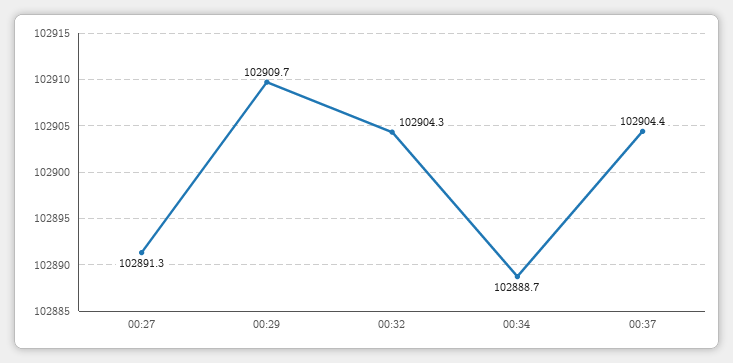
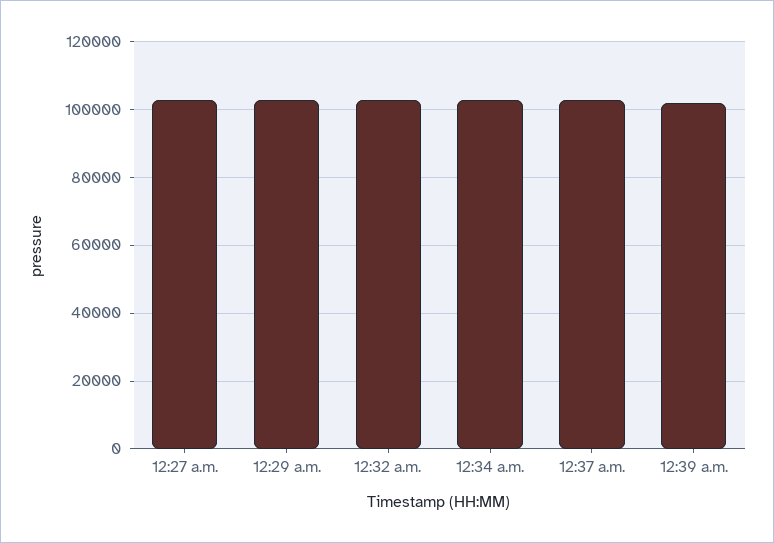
12:39 a.m.: none -> 102000

